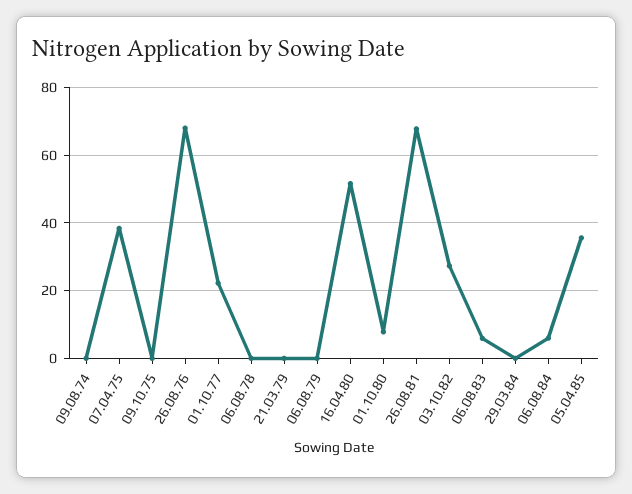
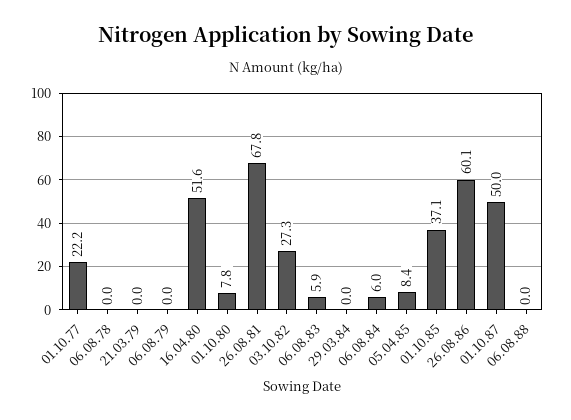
09.08.74: 0 -> none
07.04.75: 38 -> none
09.10.75: 0 -> none
26.08.76: 68 -> none
05.04.85: 36 -> 8.4
01.10.85: none -> 37.1
26.08.86: none -> 60.1
01.10.87: none -> 50
06.08.88: none -> 0

